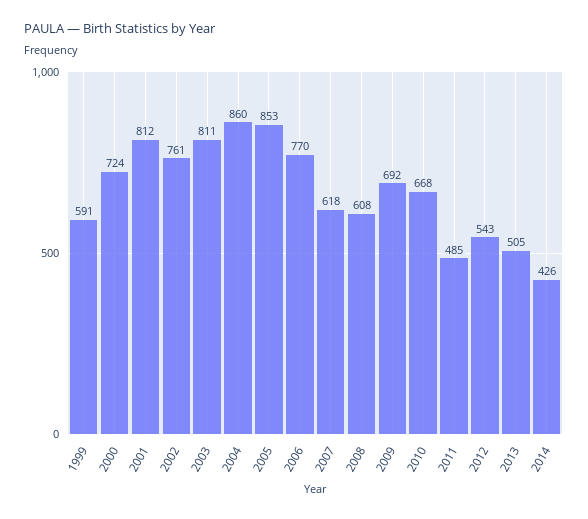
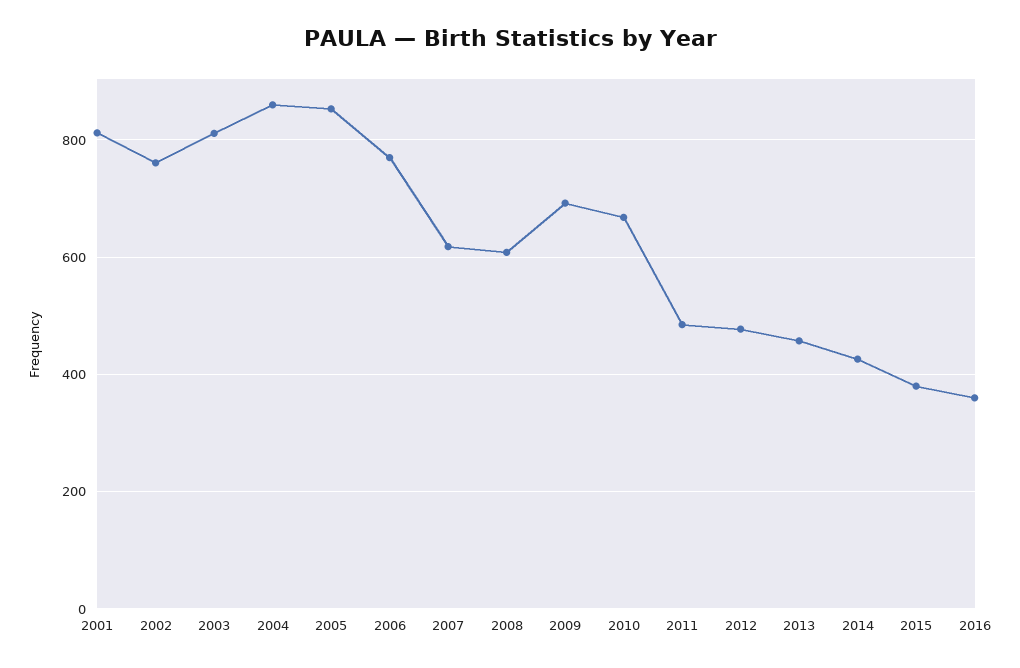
1999: 591 -> none
2000: 724 -> none
2012: 543 -> 480
2013: 505 -> 460
2015: none -> 380
2016: none -> 360

